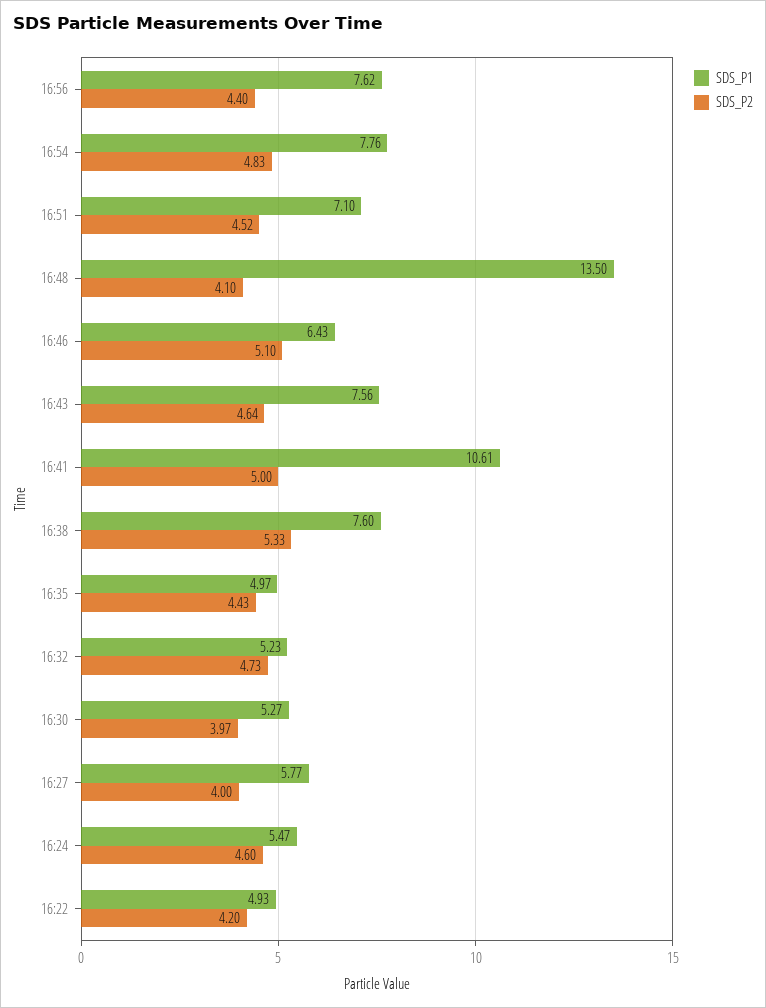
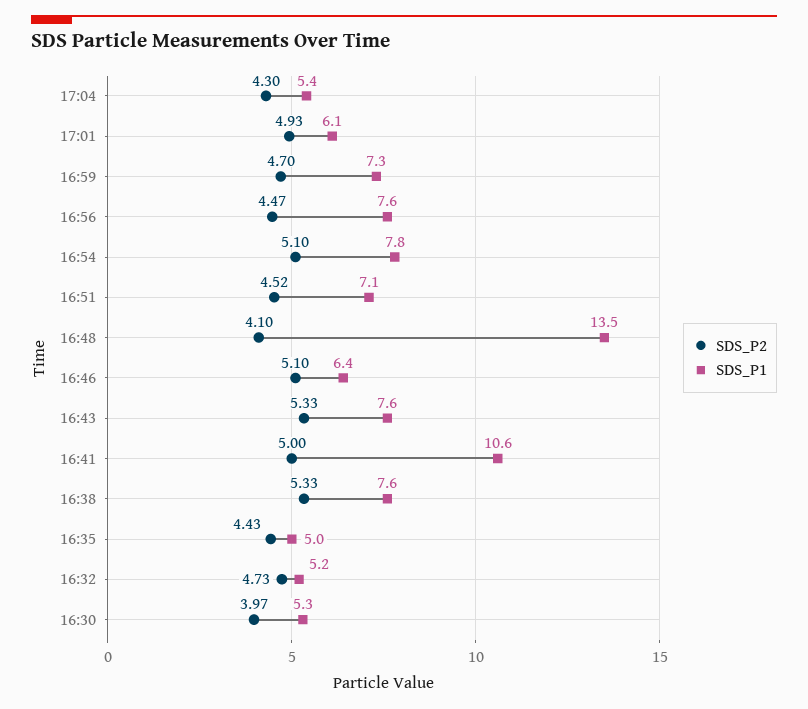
SDS_P2, 16:56: 4.4 -> 4.47
SDS_P2, 16:54: 4.83 -> 5.1
SDS_P2, 16:43: 4.64 -> 5.33
SDS_P1, 16:27: 5.77 -> none
SDS_P2, 16:27: 4 -> none
SDS_P1, 16:24: 5.47 -> none
SDS_P2, 16:24: 4.6 -> none
SDS_P1, 16:22: 4.93 -> none
SDS_P2, 16:22: 4.2 -> none
SDS_P2, 17:04: none -> 4.3
SDS_P1, 17:04: none -> 5.4
SDS_P2, 17:01: none -> 4.93
SDS_P1, 17:01: none -> 6.1
SDS_P2, 16:59: none -> 4.7
SDS_P1, 16:59: none -> 7.3

